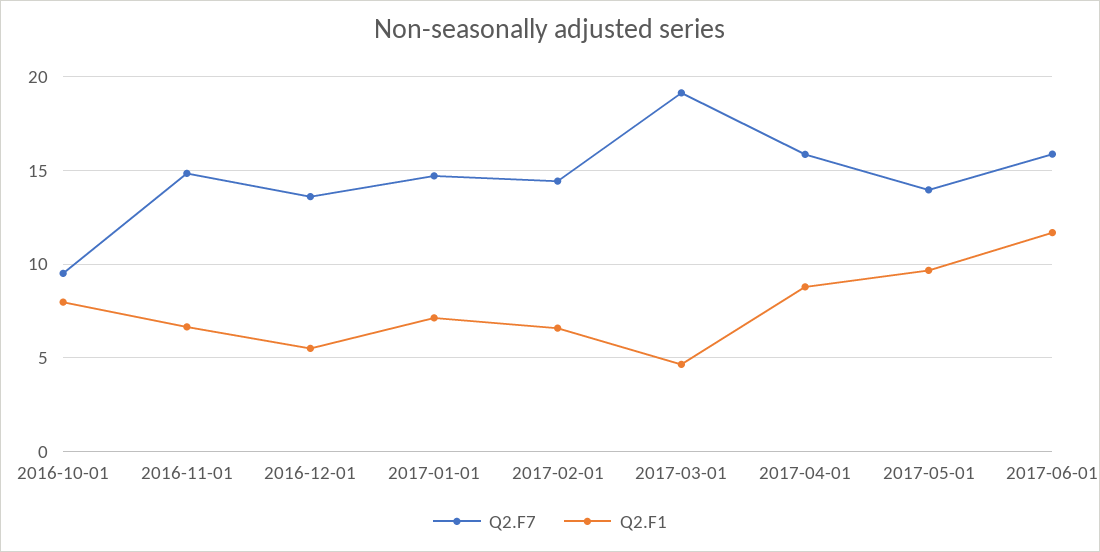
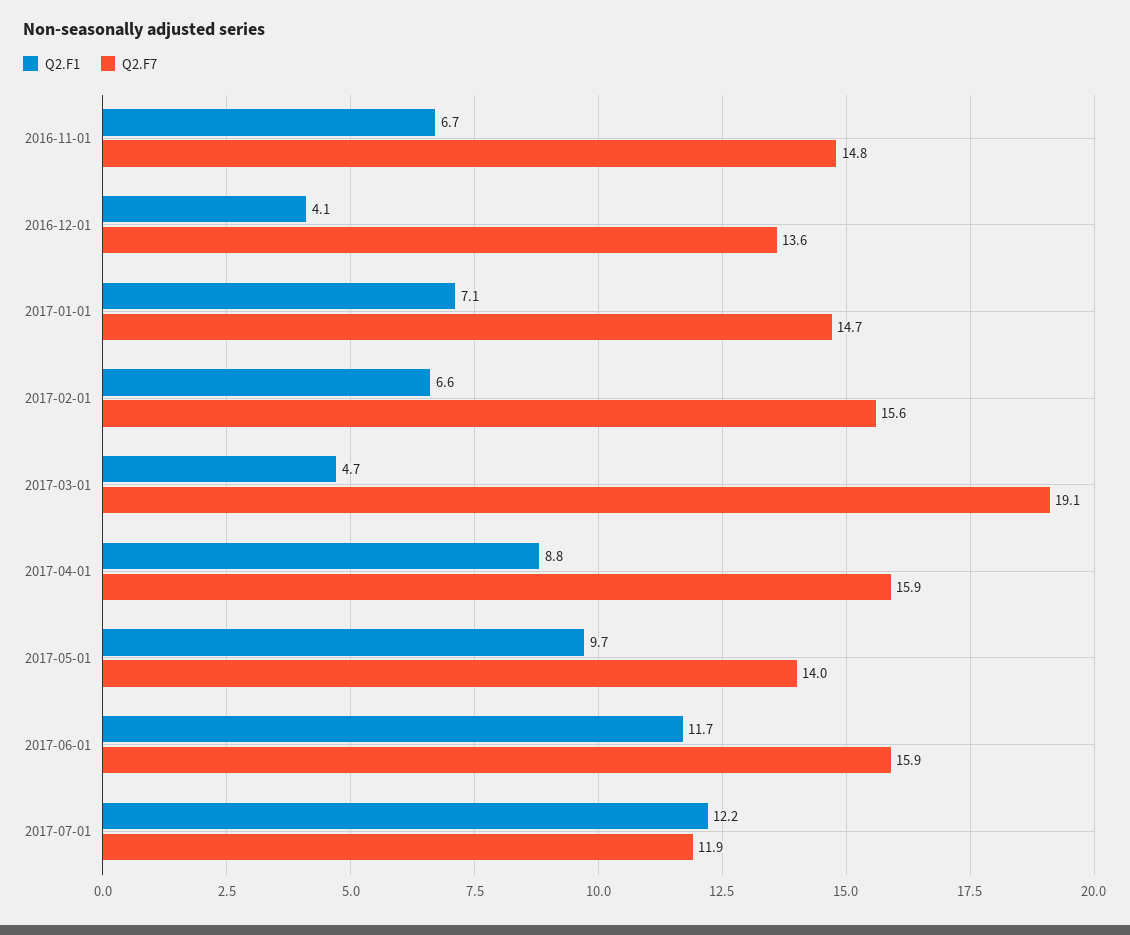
Q2.F7, 2016-10-01: 9.5 -> none
Q2.F1, 2016-10-01: 8 -> none
Q2.F1, 2016-12-01: 5.5 -> 4.1
Q2.F7, 2017-02-01: 14.5 -> 15.6
Q2.F1, 2017-07-01: none -> 12.2
Q2.F7, 2017-07-01: none -> 11.9

